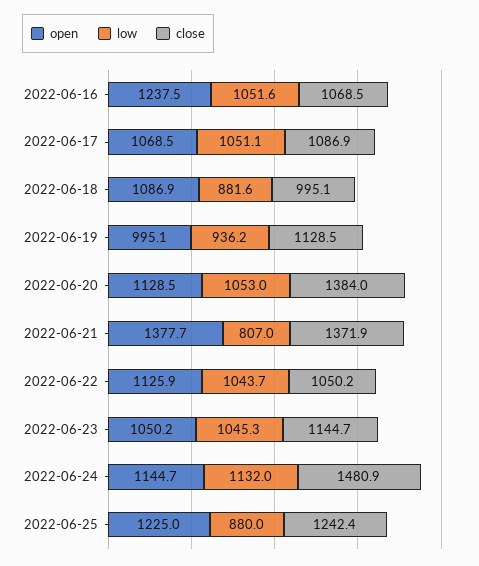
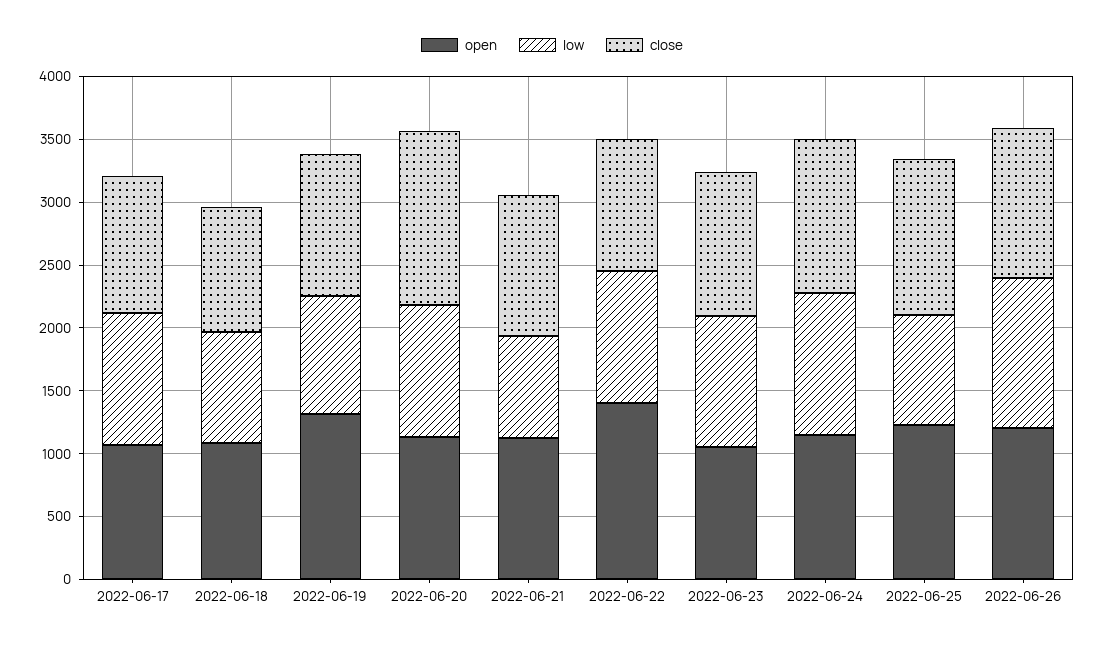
open, 2022-06-16: 1237.5 -> none
low, 2022-06-16: 1051.6 -> none
close, 2022-06-16: 1068.5 -> none
open, 2022-06-19: 995.1 -> 1300
open, 2022-06-21: 1377.7 -> 1100
close, 2022-06-21: 1371.9 -> 1100
open, 2022-06-22: 1125.9 -> 1400
close, 2022-06-24: 1480.9 -> 1200
open, 2022-06-26: none -> 1200
low, 2022-06-26: none -> 1200
close, 2022-06-26: none -> 1200

